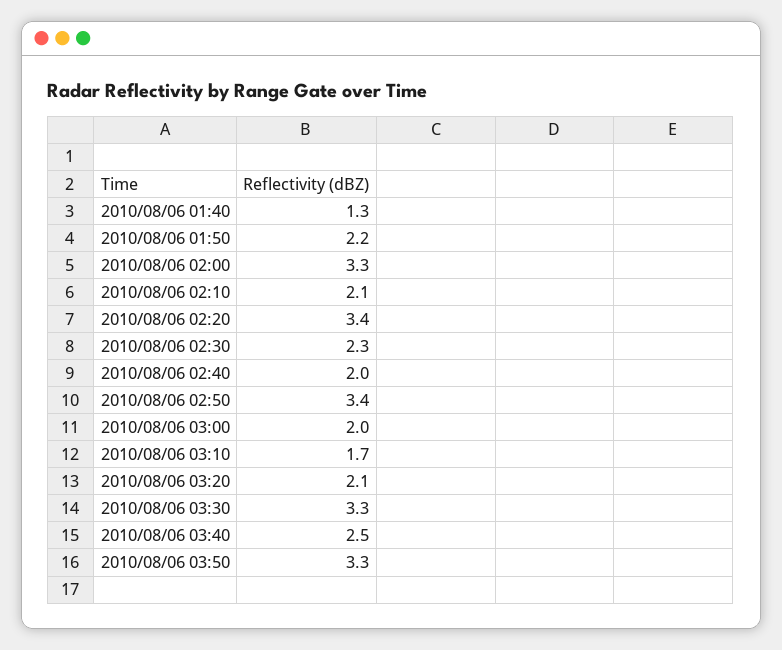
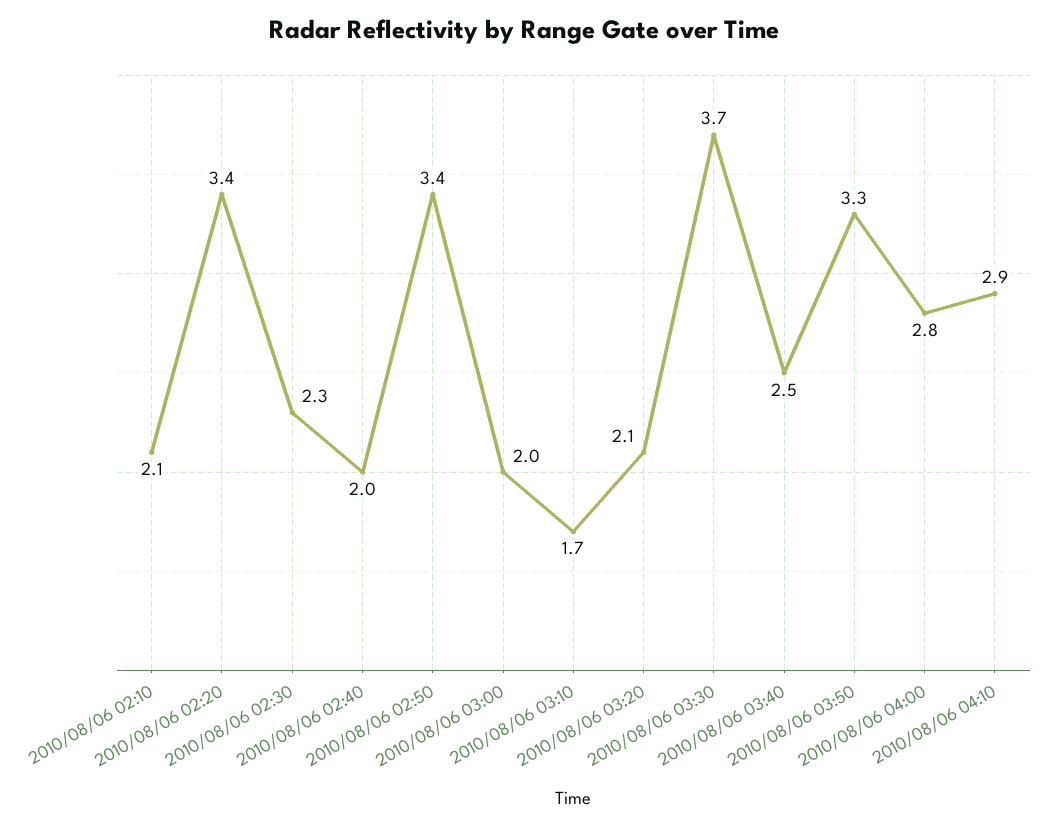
2010/08/06 01:40: 1.3 -> none
2010/08/06 01:50: 2.2 -> none
2010/08/06 02:00: 3.3 -> none
2010/08/06 03:30: 3.3 -> 3.7
2010/08/06 04:00: none -> 2.8
2010/08/06 04:10: none -> 2.9

